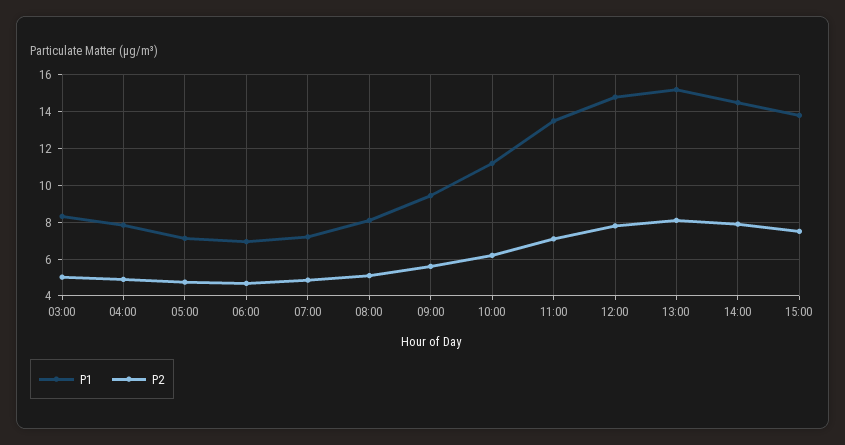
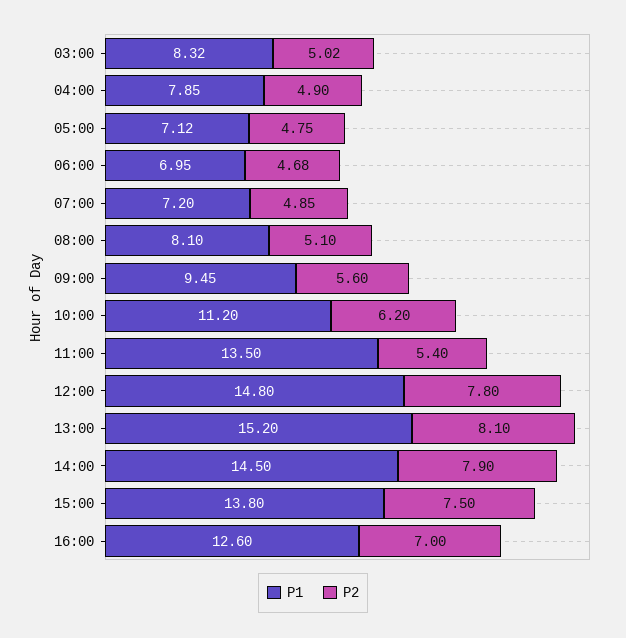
P2, 11:00: 7 -> 5.4
P1, 16:00: none -> 12.6
P2, 16:00: none -> 7

